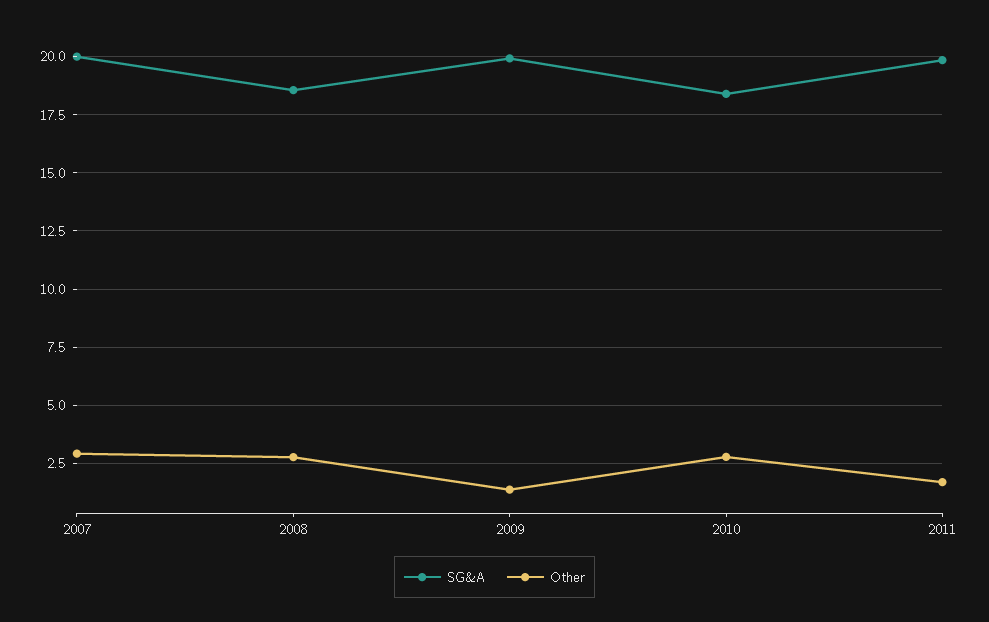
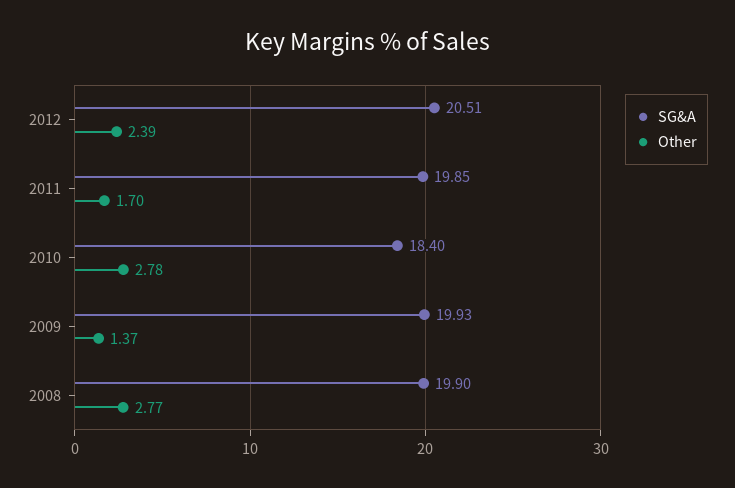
SG&A, 2007: 20 -> none
Other, 2007: 3 -> none
SG&A, 2008: 18.5 -> 19.9
SG&A, 2012: none -> 20.51
Other, 2012: none -> 2.39

